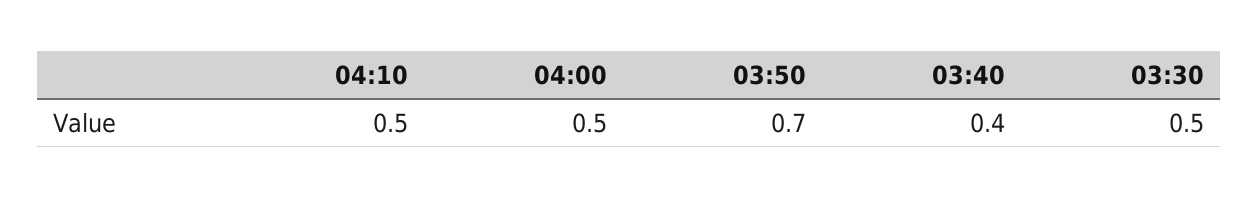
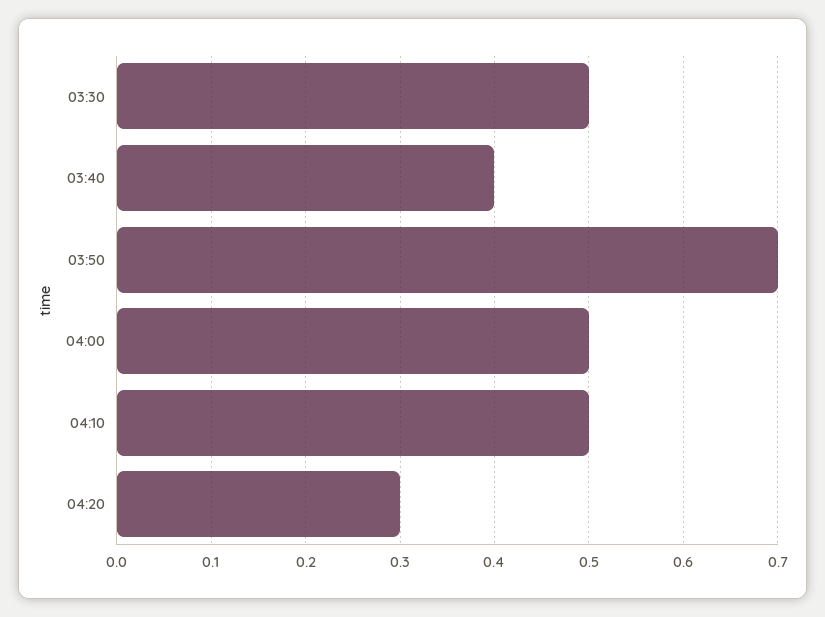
04:20: none -> 0.3

